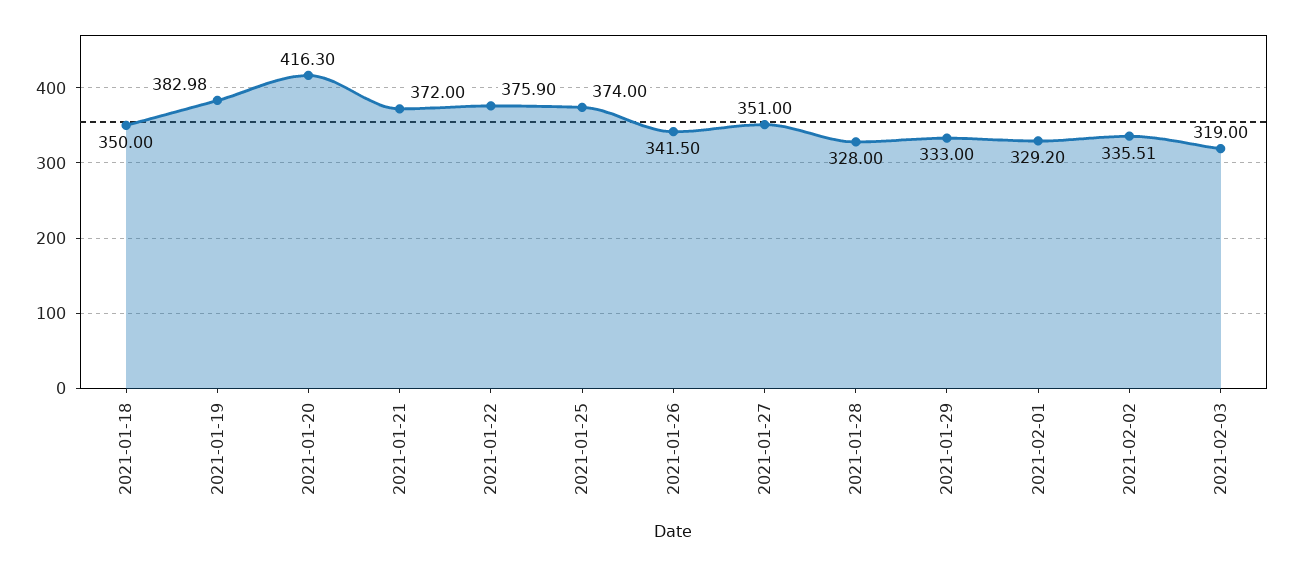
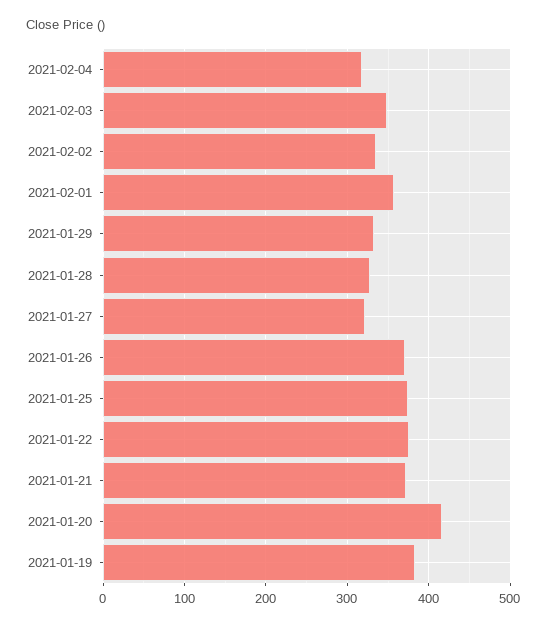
2021-01-18: 350 -> none
2021-01-26: 341.5 -> 370
2021-01-27: 351 -> 320
2021-02-01: 329.2 -> 360
2021-02-03: 319 -> 350
2021-02-04: none -> 320

